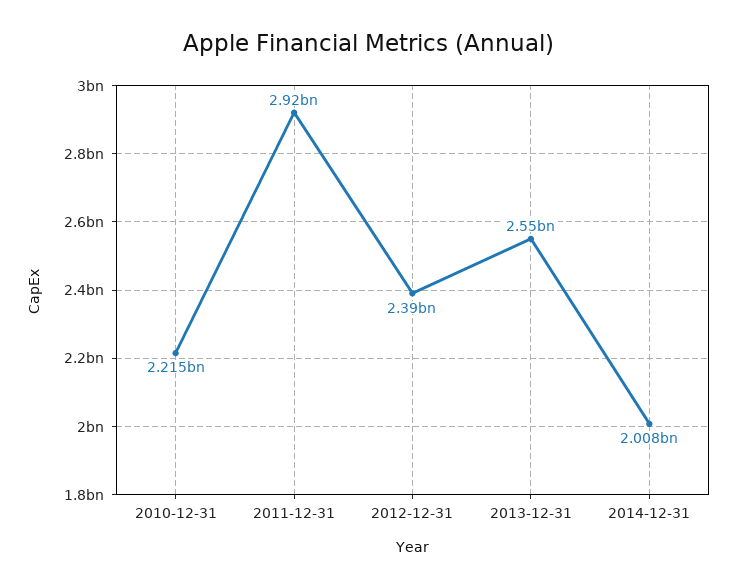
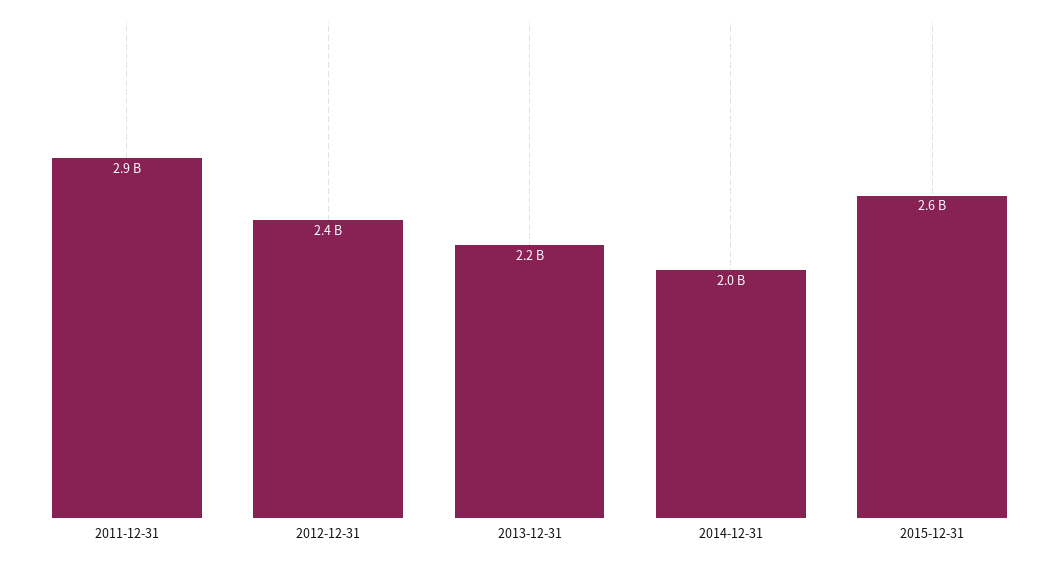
2010-12-31: 2215000000 -> none
2013-12-31: 2550000000 -> 2200000000
2015-12-31: none -> 2600000000

